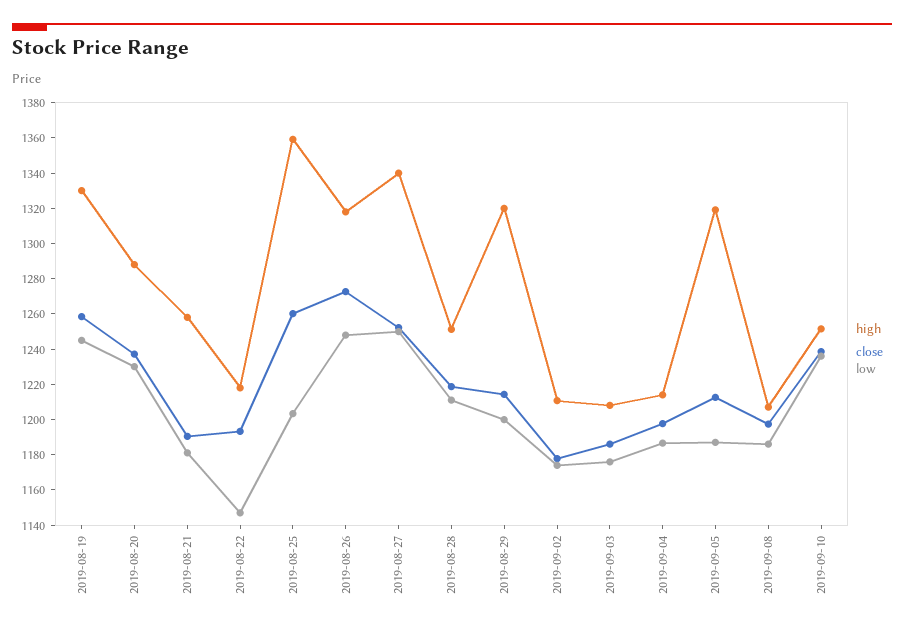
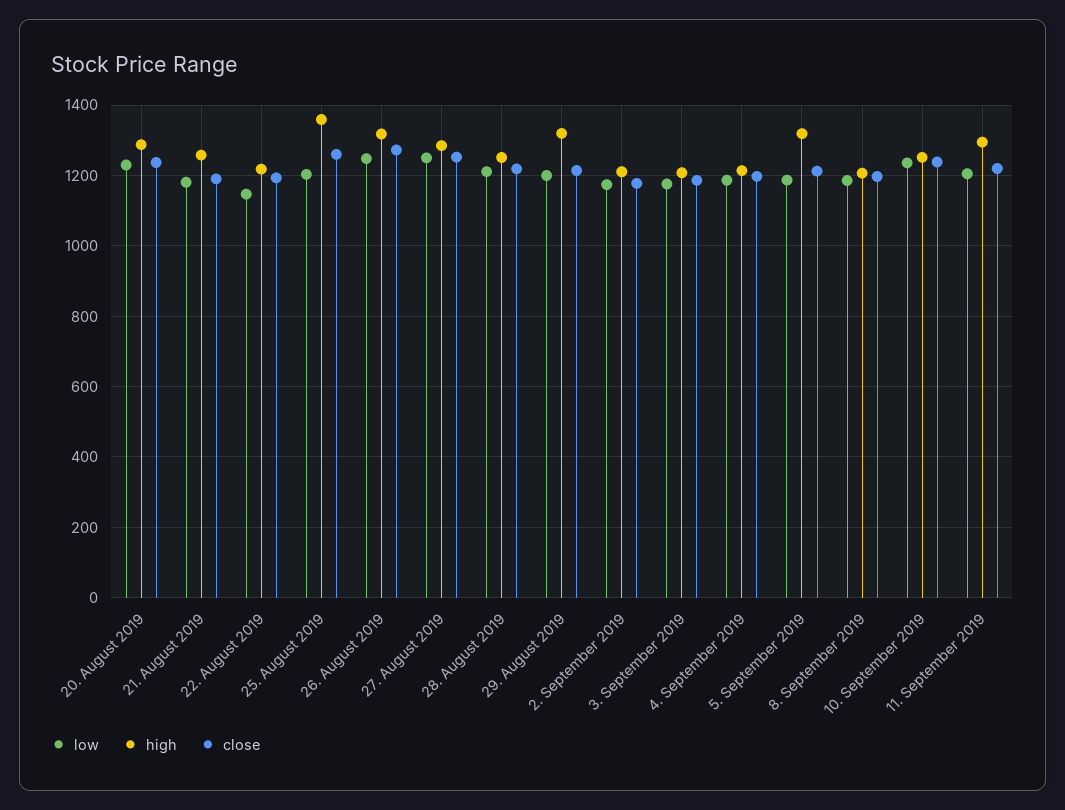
high, 2019-08-19: 1330 -> none
close, 2019-08-19: 1260 -> none
low, 2019-08-19: 1245 -> none
high, 2019-08-27: 1340 -> 1280
low, 11. September 2019: none -> 1200
high, 11. September 2019: none -> 1300
close, 11. September 2019: none -> 1220

